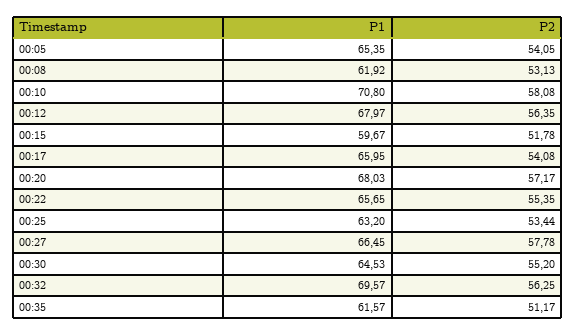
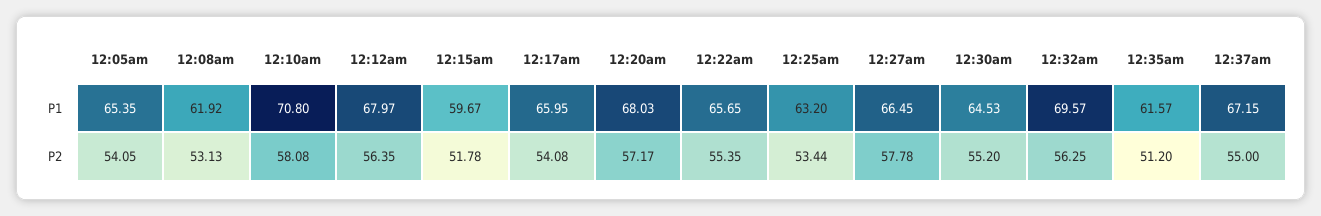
P2, 00:35: 51.17 -> 51.2
P1, 12:37am: none -> 67.15
P2, 12:37am: none -> 55

